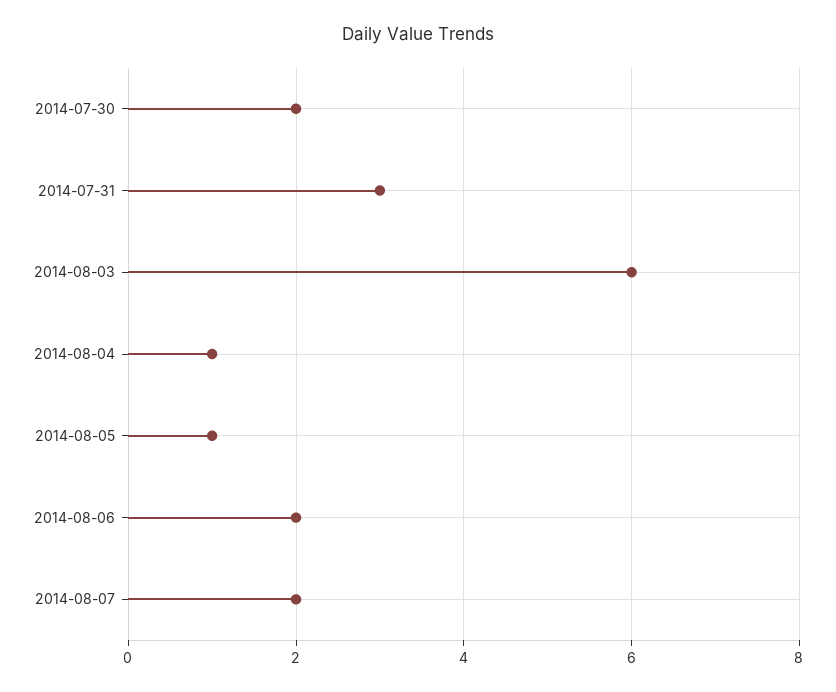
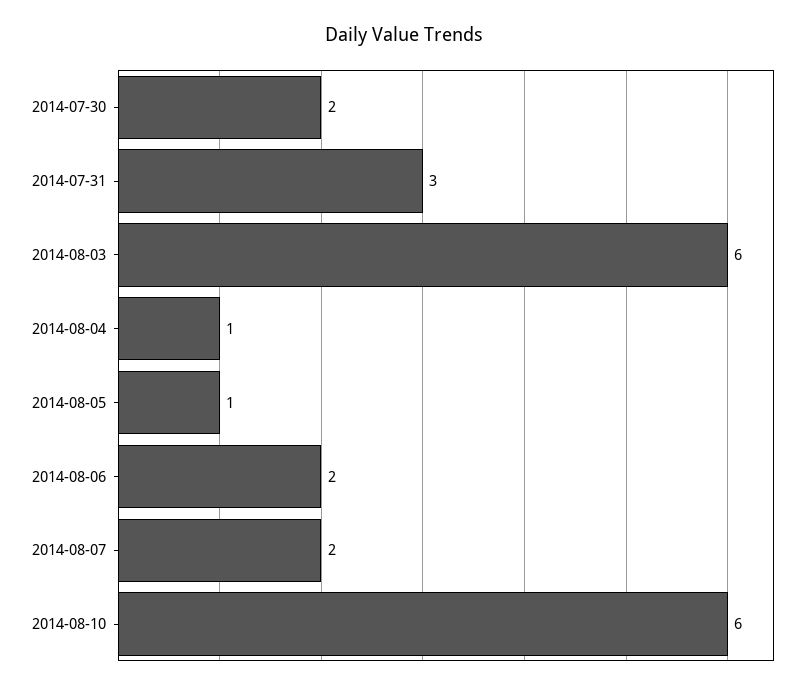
2014-08-10: none -> 6

